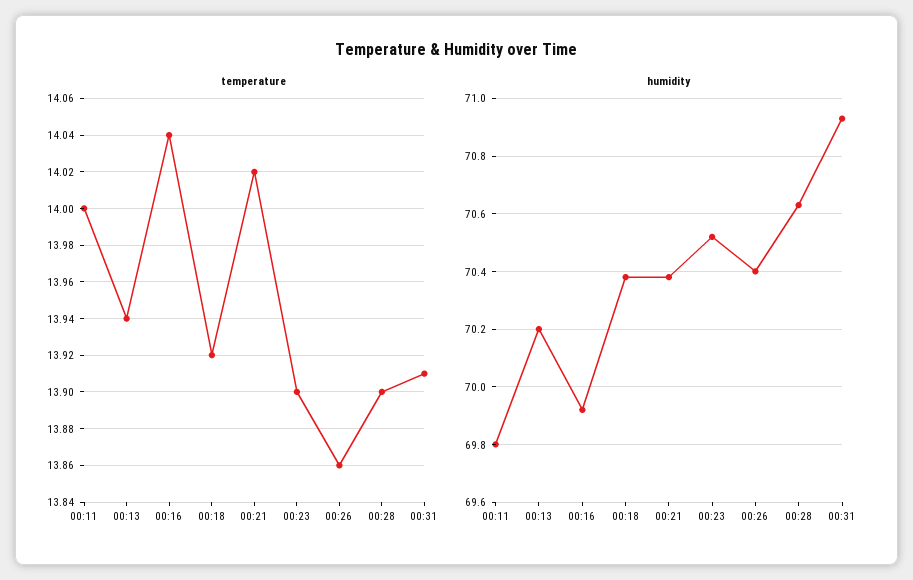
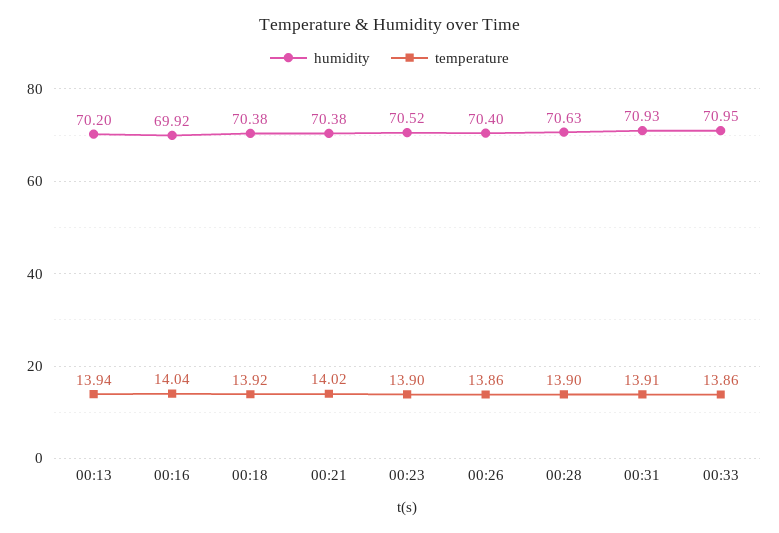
temperature, 00:11: 14 -> none
humidity, 00:11: 69.8 -> none
humidity, 00:33: none -> 70.95
temperature, 00:33: none -> 13.86

